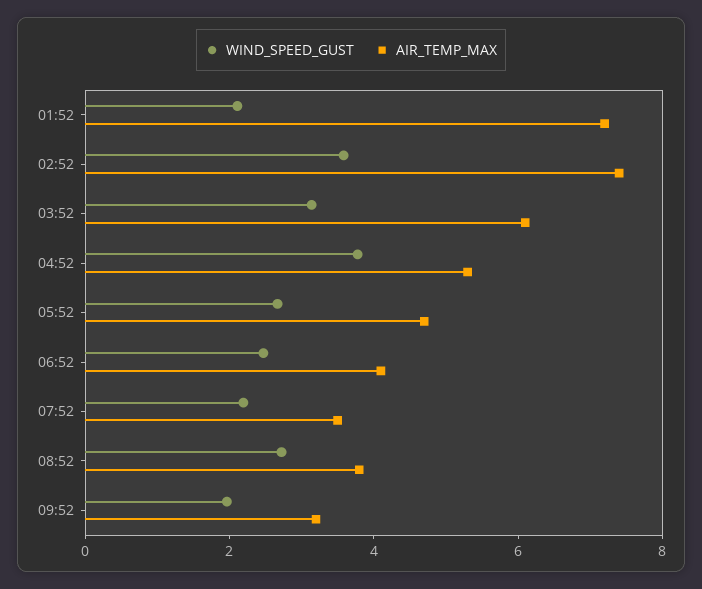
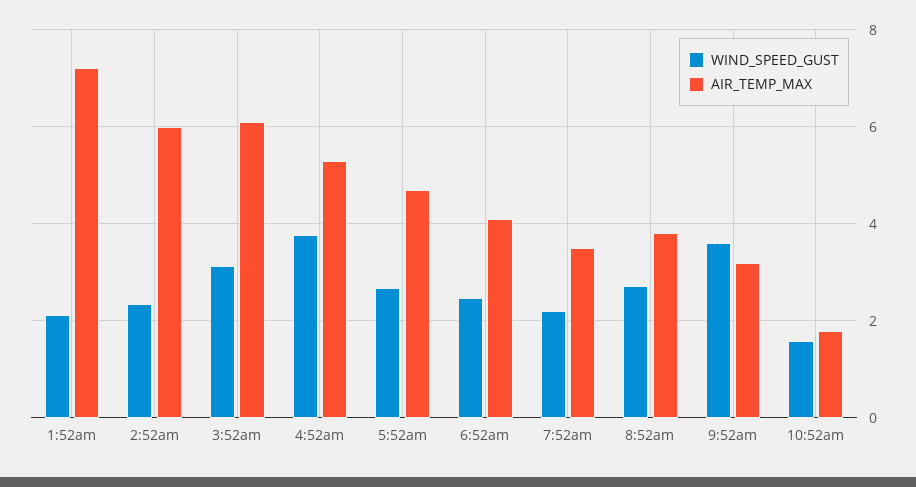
WIND_SPEED_GUST, 02:52: 3.5 -> 2.4
AIR_TEMP_MAX, 02:52: 7.5 -> 6
WIND_SPEED_GUST, 09:52: 2 -> 3.6
WIND_SPEED_GUST, 10:52am: none -> 1.6
AIR_TEMP_MAX, 10:52am: none -> 1.8

